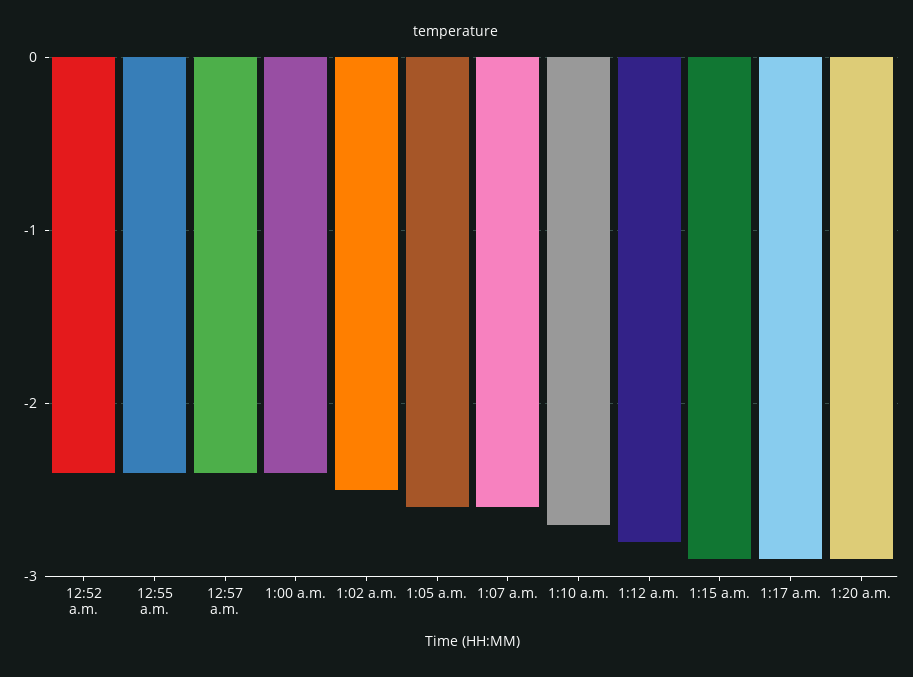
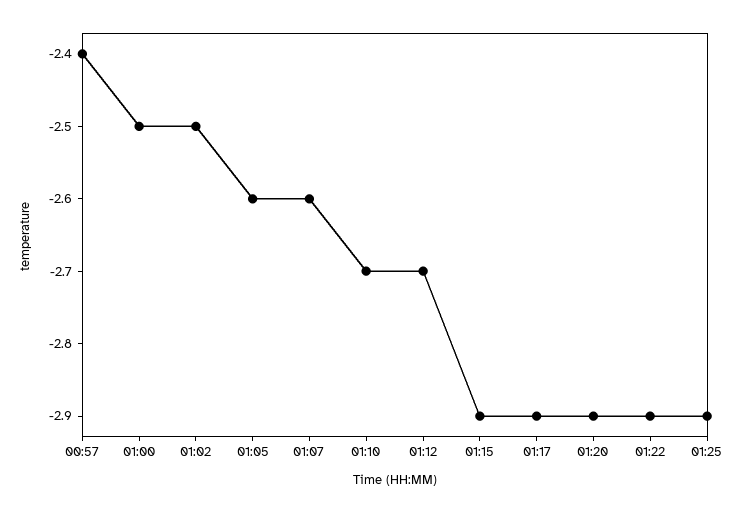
12:52 a.m.: -2.4 -> none
12:55 a.m.: -2.4 -> none
1:00 a.m.: -2.4 -> -2.5
1:12 a.m.: -2.8 -> -2.7
01:22: none -> -2.9
01:25: none -> -2.9

